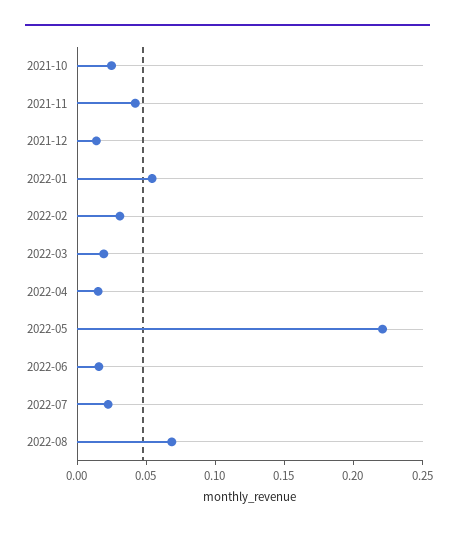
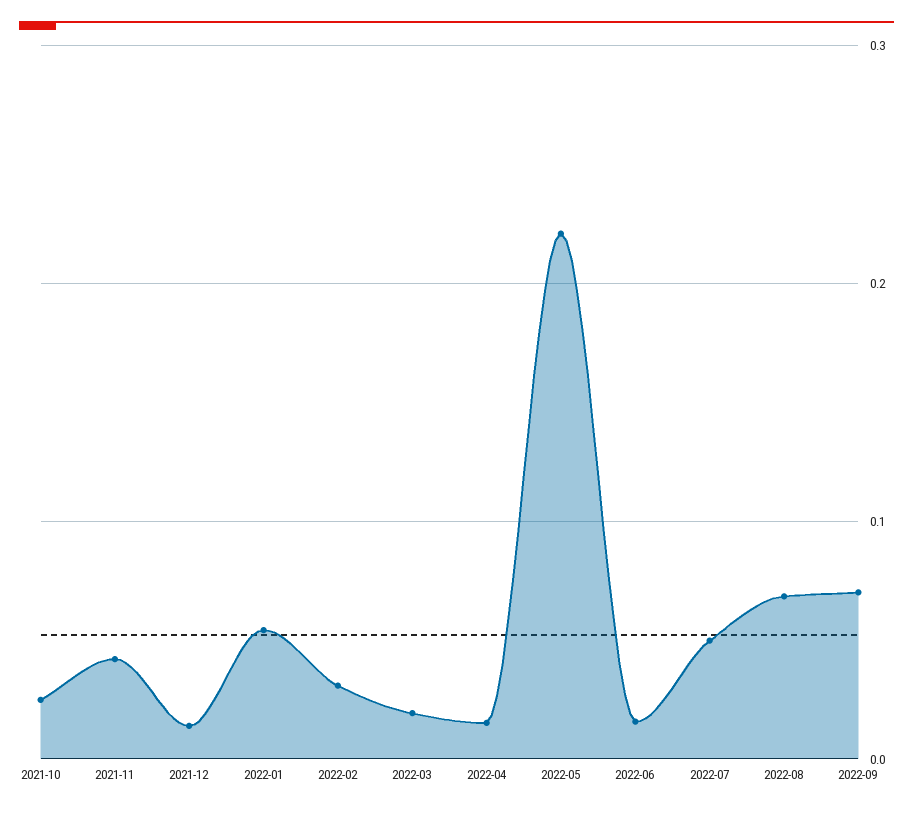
2022-07: 0.02 -> 0.05
2022-09: none -> 0.07

